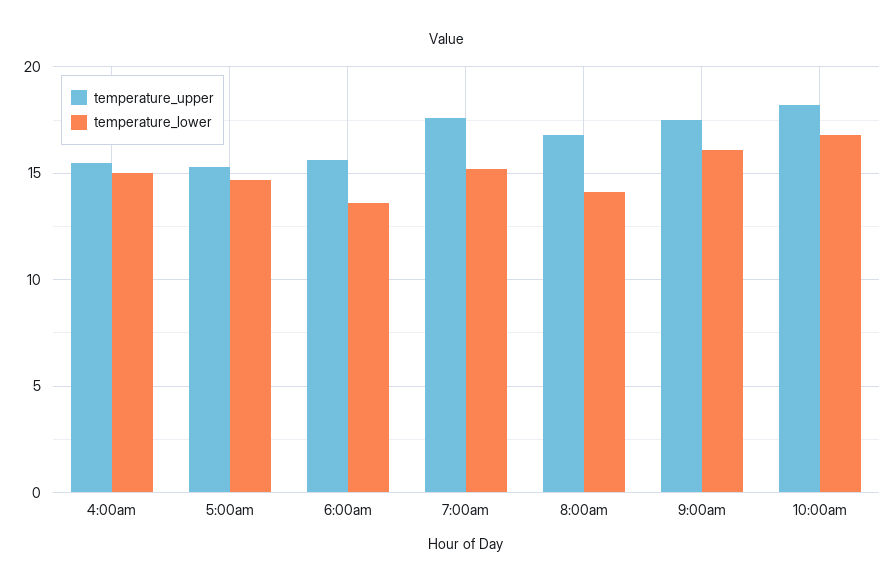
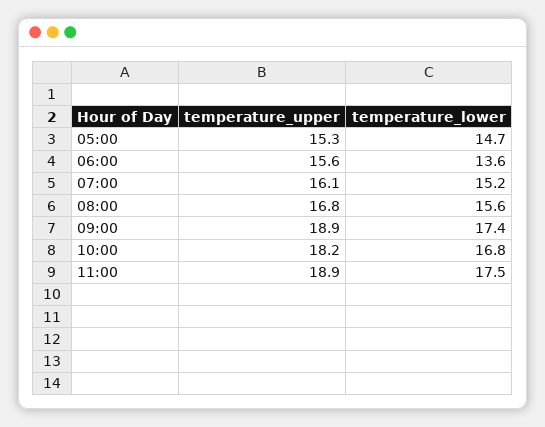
temperature_upper, 4:00am: 15.5 -> none
temperature_lower, 4:00am: 15 -> none
temperature_upper, 7:00am: 17.5 -> 16.1
temperature_lower, 8:00am: 14 -> 15.6
temperature_upper, 9:00am: 17.5 -> 18.9
temperature_lower, 9:00am: 16 -> 17.4
temperature_upper, 11:00: none -> 18.9
temperature_lower, 11:00: none -> 17.5

